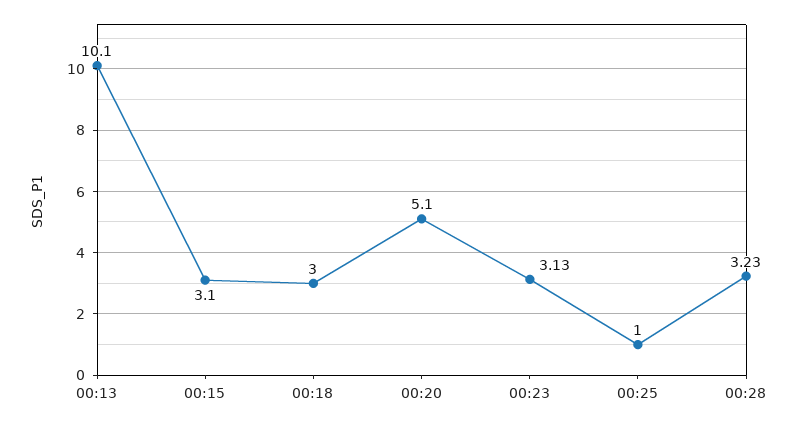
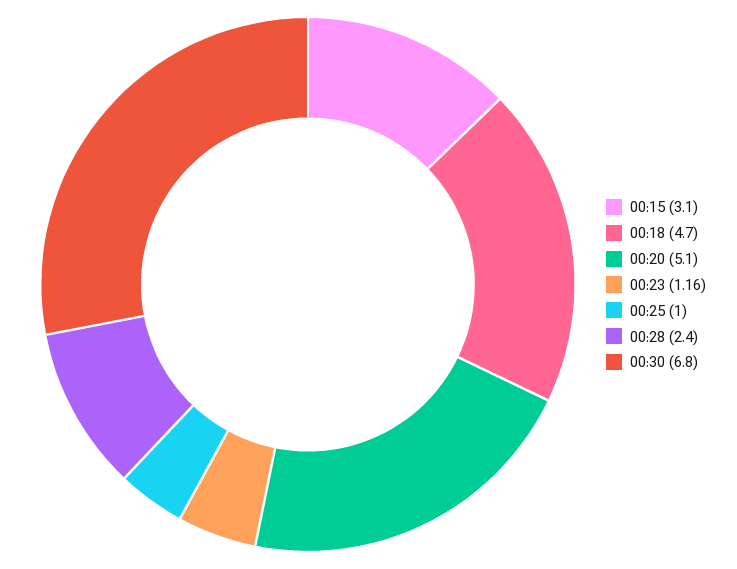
00:13: 10.1 -> none
00:18: 3 -> 4.7
00:23: 3.13 -> 1.16
00:28: 3.23 -> 2.4
00:30: none -> 6.8

